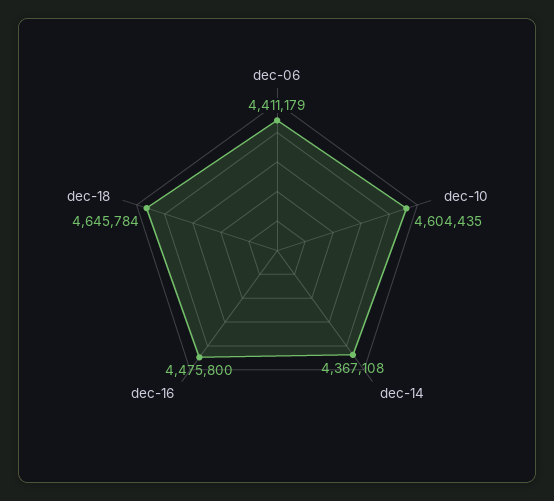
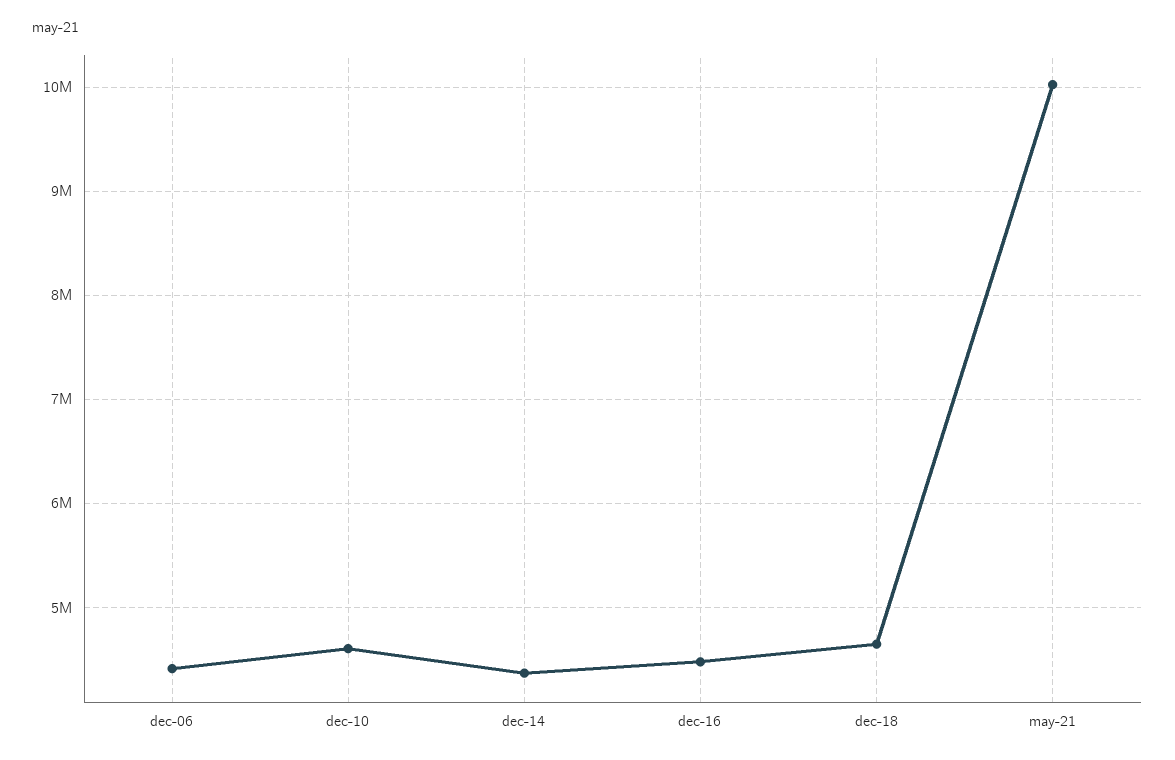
may-21: none -> 10000000

